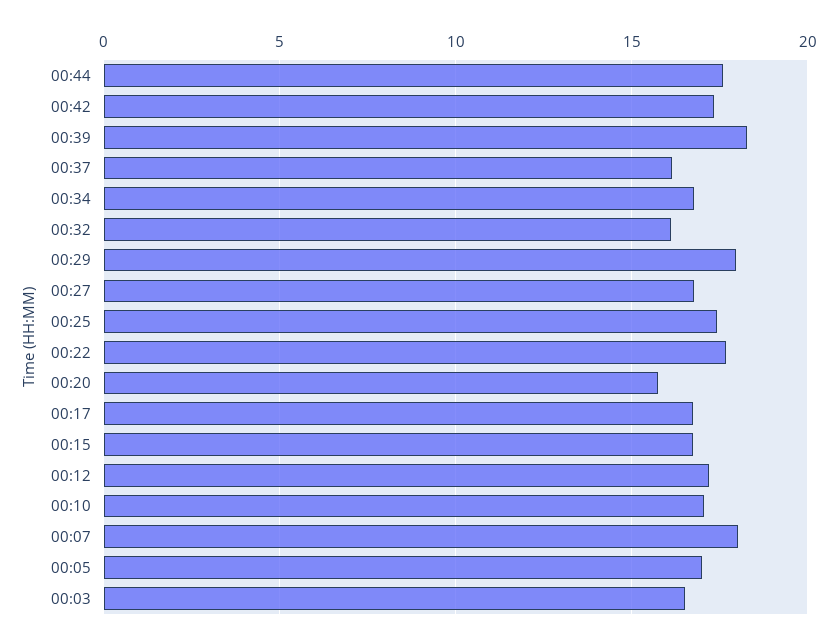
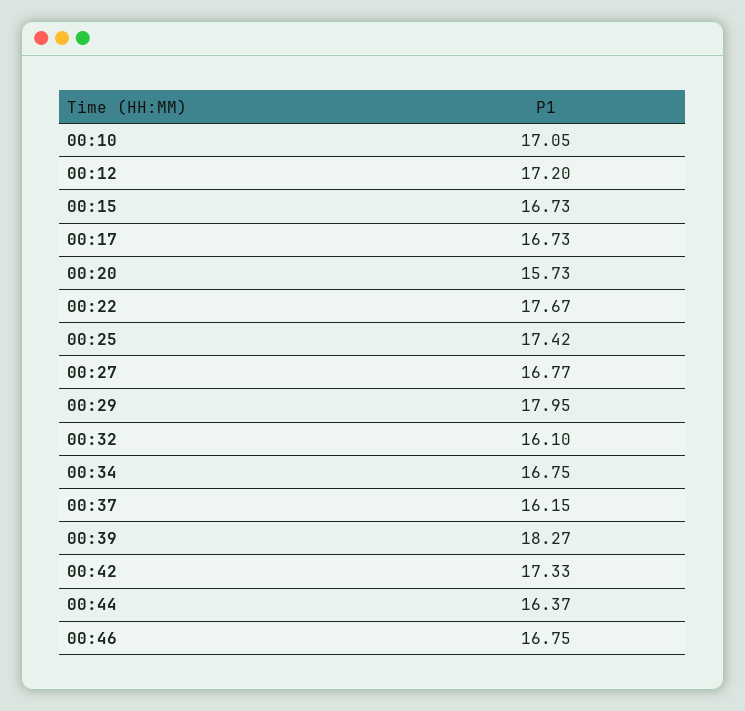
00:44: 17.5 -> 16.37
00:07: 18 -> none
00:05: 17 -> none
00:03: 16.5 -> none
00:46: none -> 16.75

